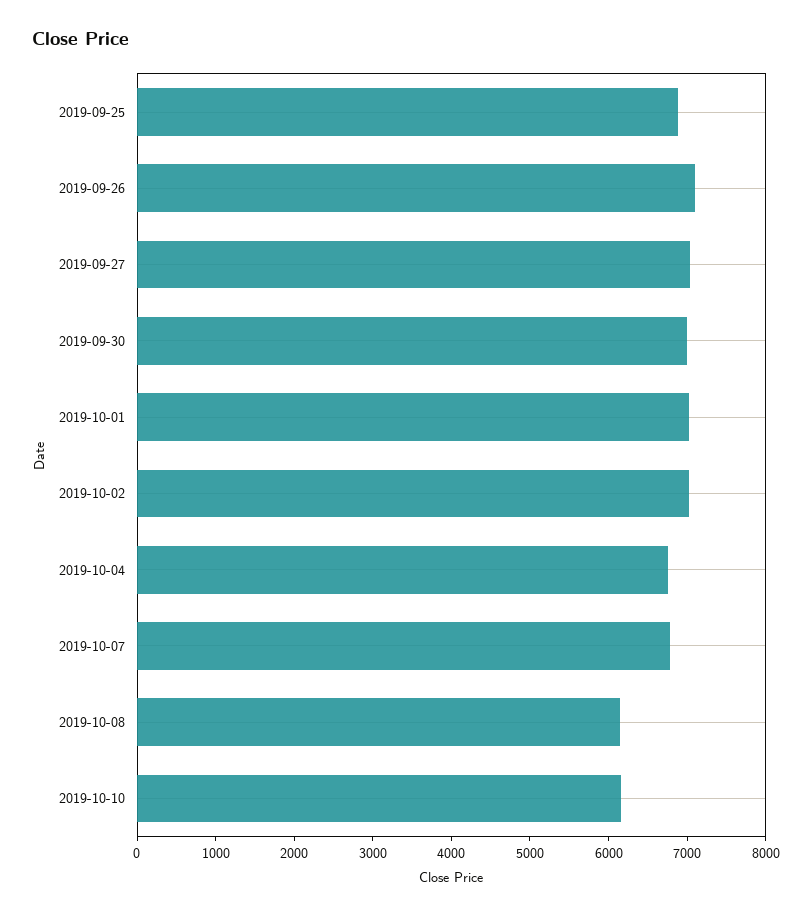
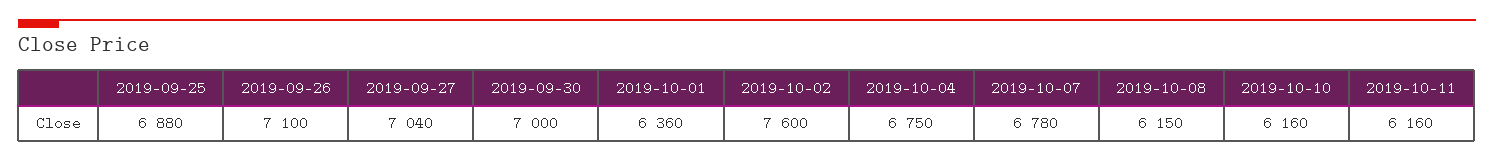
2019-10-01: 7000 -> 6360
2019-10-02: 7000 -> 7600
2019-10-11: none -> 6160

